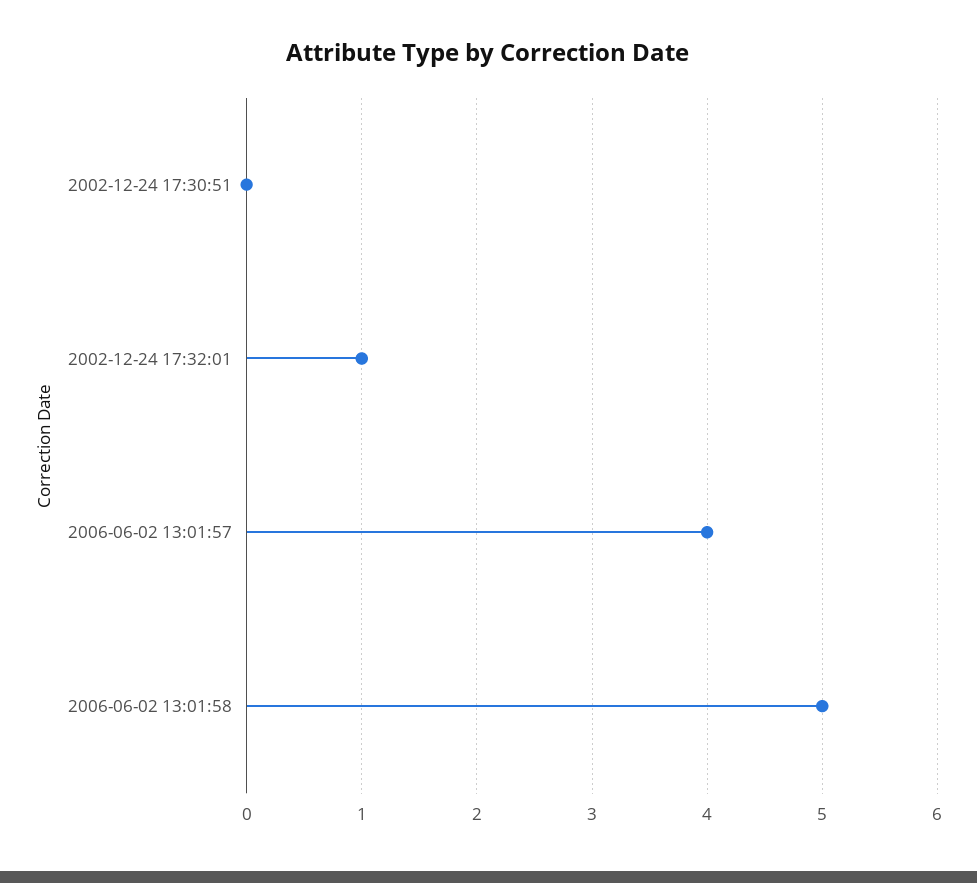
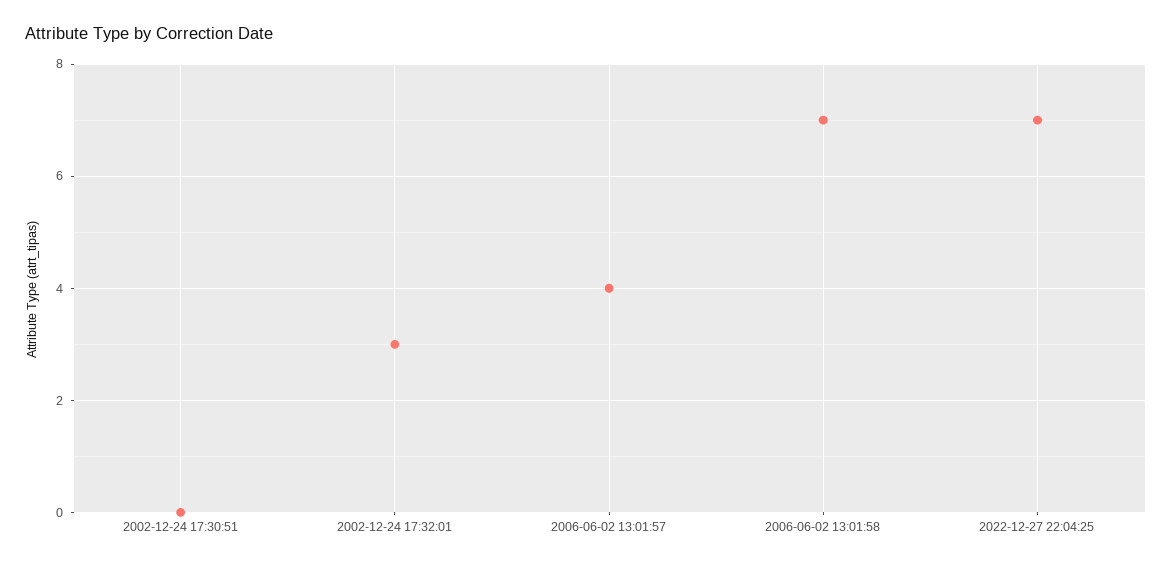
2002-12-24 17:32:01: 1 -> 3
2006-06-02 13:01:58: 5 -> 7
2022-12-27 22:04:25: none -> 7

